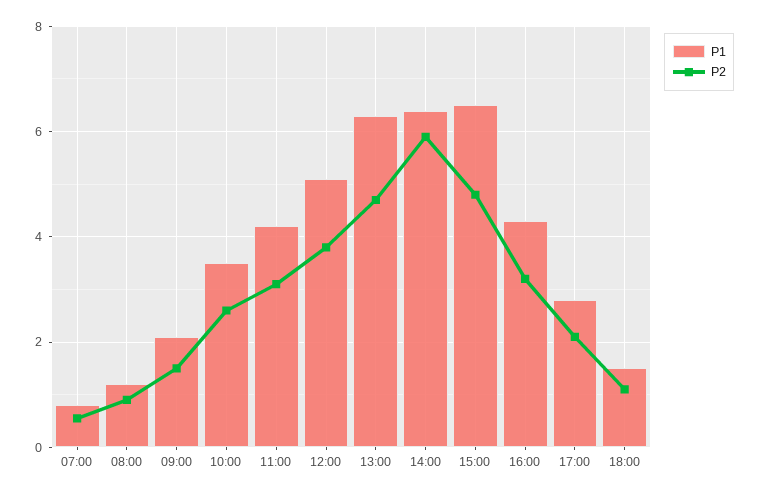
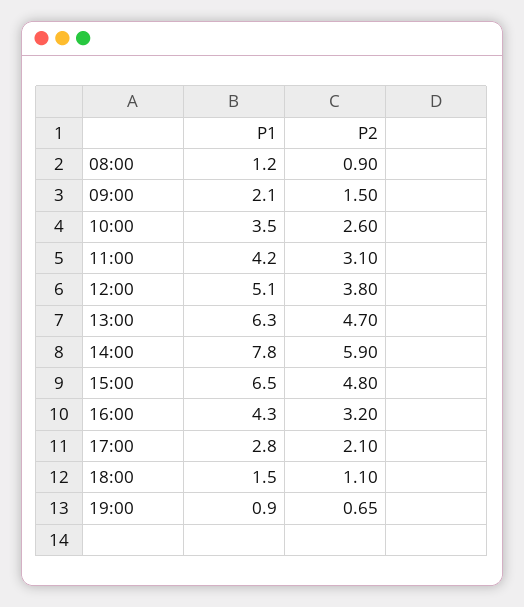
P1, 07:00: 0.8 -> none
P2, 07:00: 0.6 -> none
P1, 14:00: 6.4 -> 7.8
P1, 19:00: none -> 0.9
P2, 19:00: none -> 0.65

